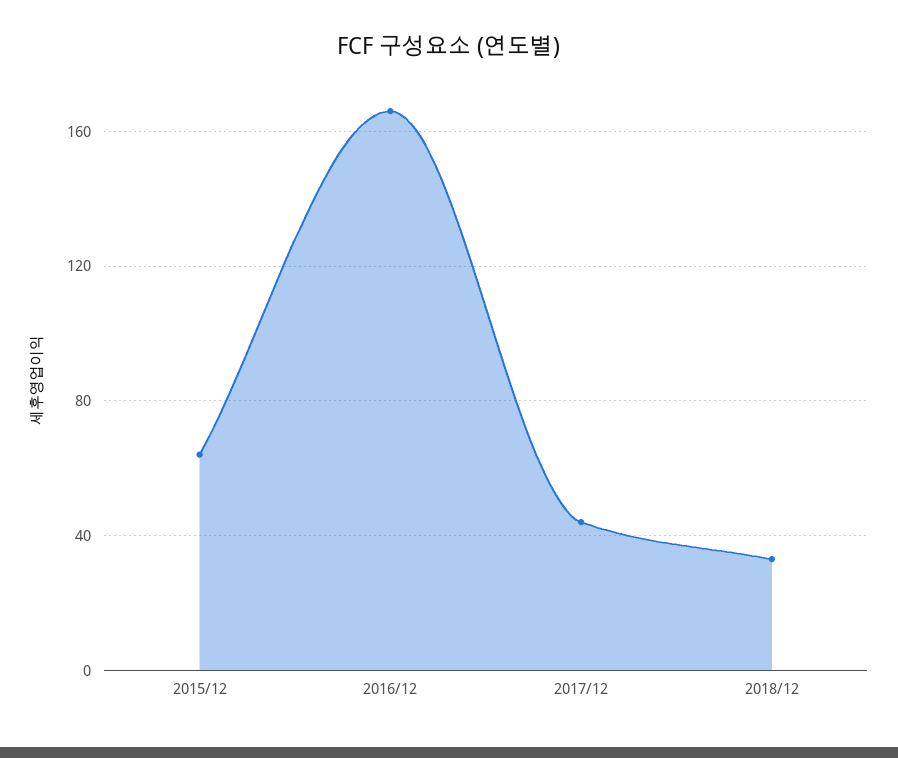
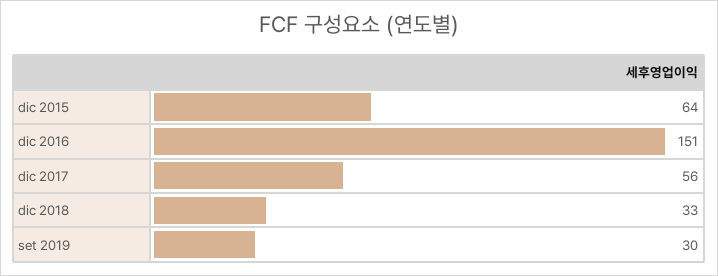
2016/12: 165 -> 151
2017/12: 45 -> 56
set 2019: none -> 30

